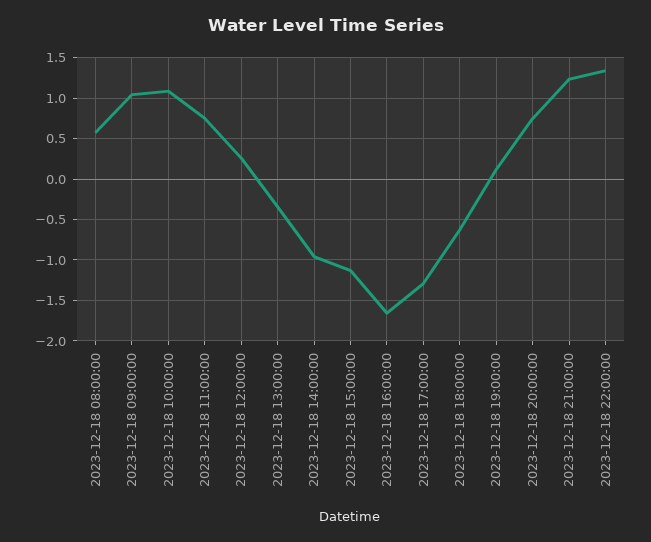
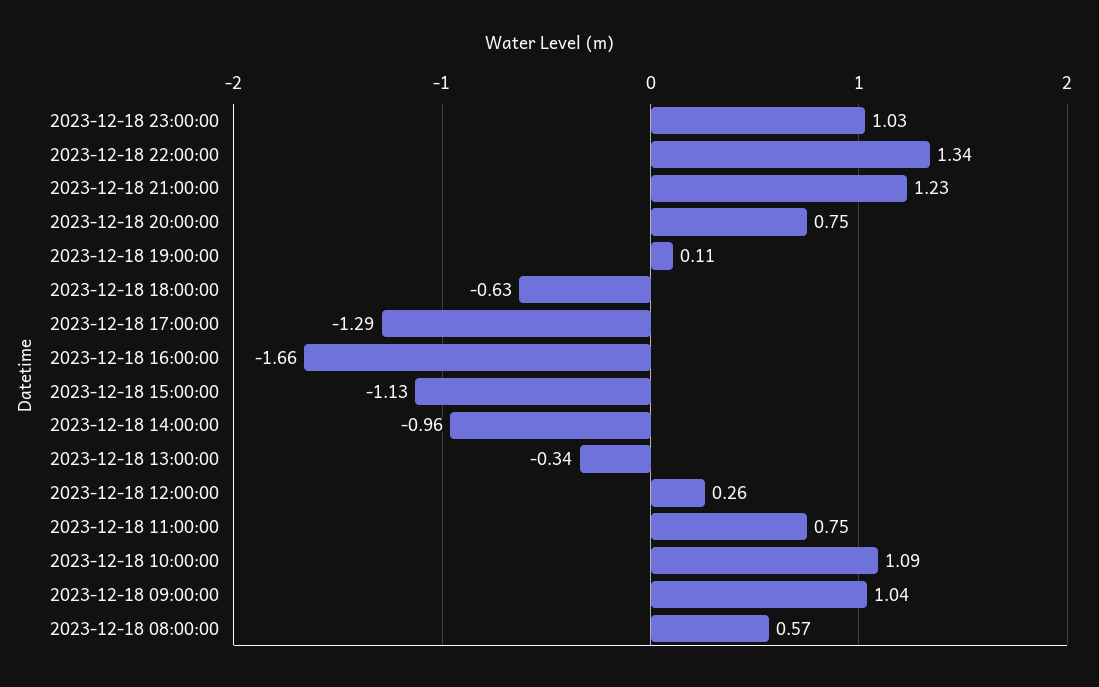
2023-12-18 23:00:00: none -> 1.03

